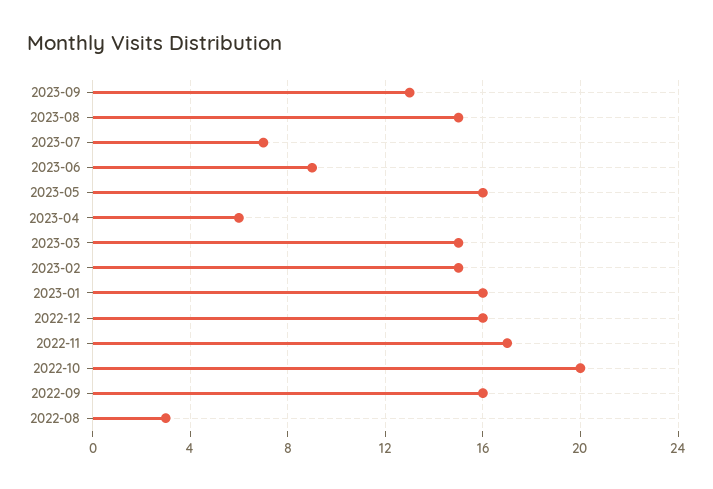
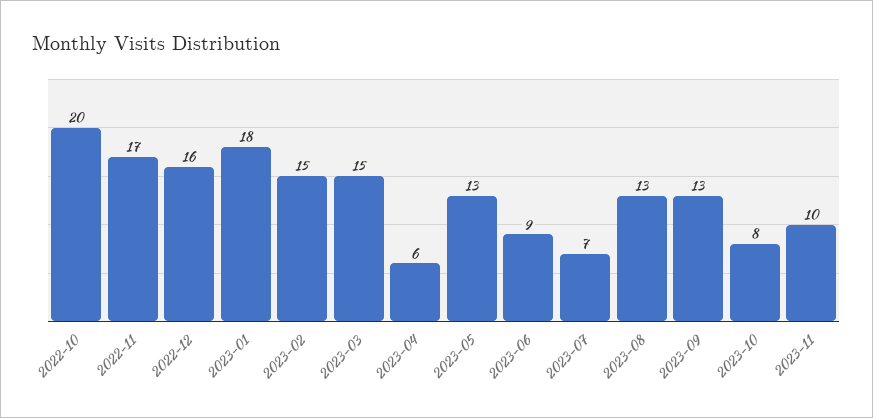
2023-08: 15 -> 13
2023-05: 16 -> 13
2023-01: 16 -> 18
2022-09: 16 -> none
2022-08: 3 -> none
2023-10: none -> 8
2023-11: none -> 10

